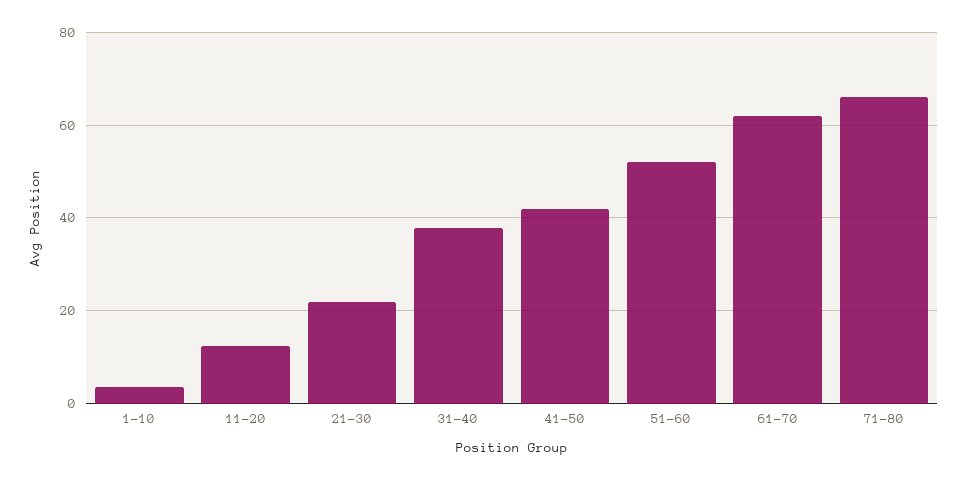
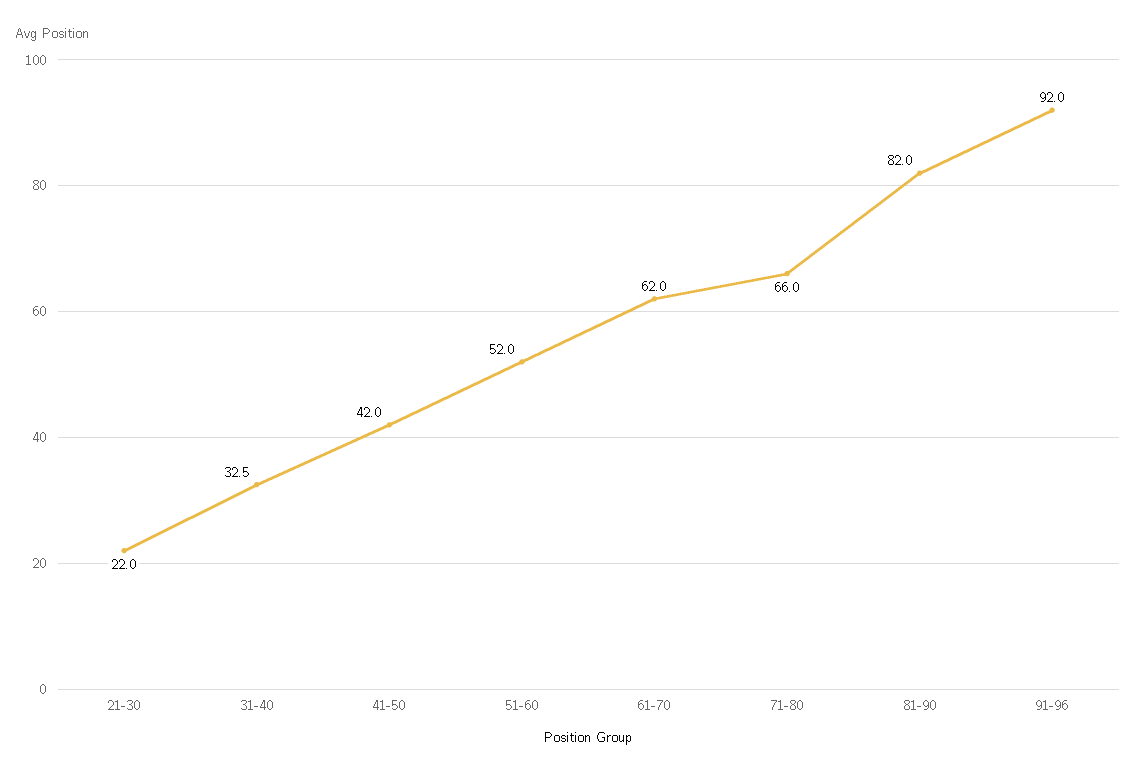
1-10: 4 -> none
11-20: 12 -> none
31-40: 38 -> 32.5
81-90: none -> 82
91-96: none -> 92

